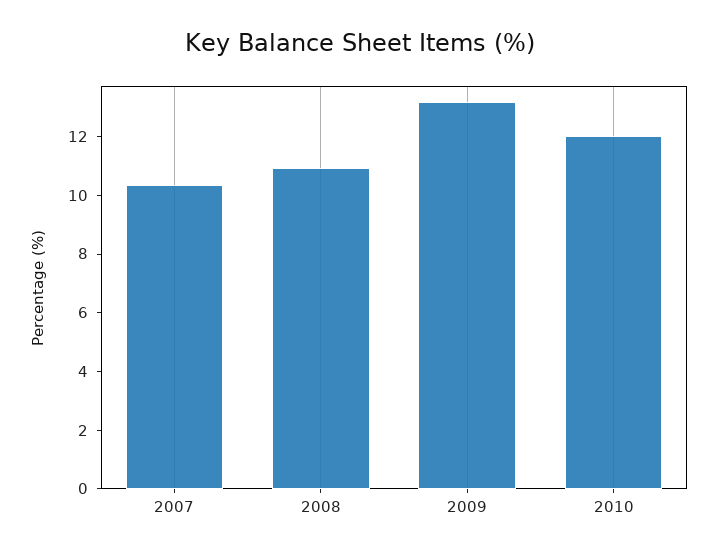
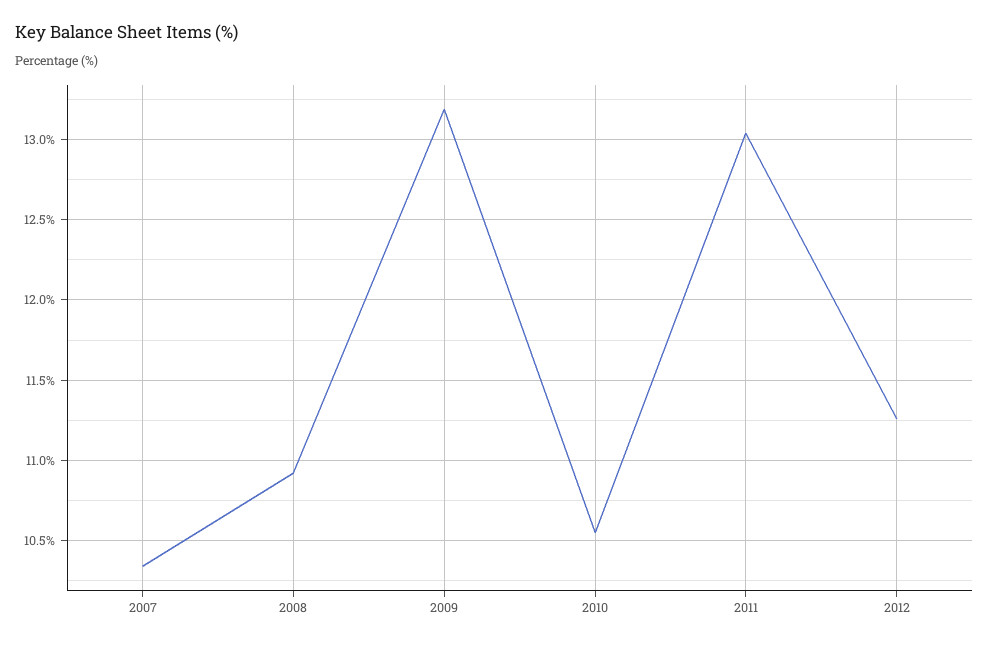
2010: 12 -> 10.55
2011: none -> 13.05
2012: none -> 11.25

